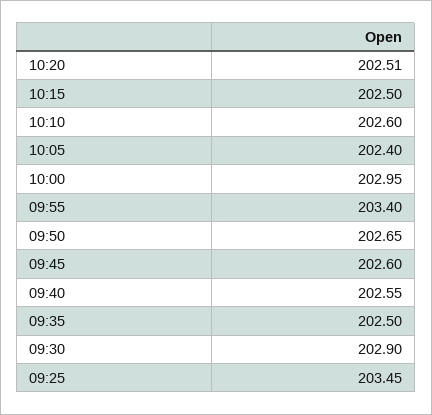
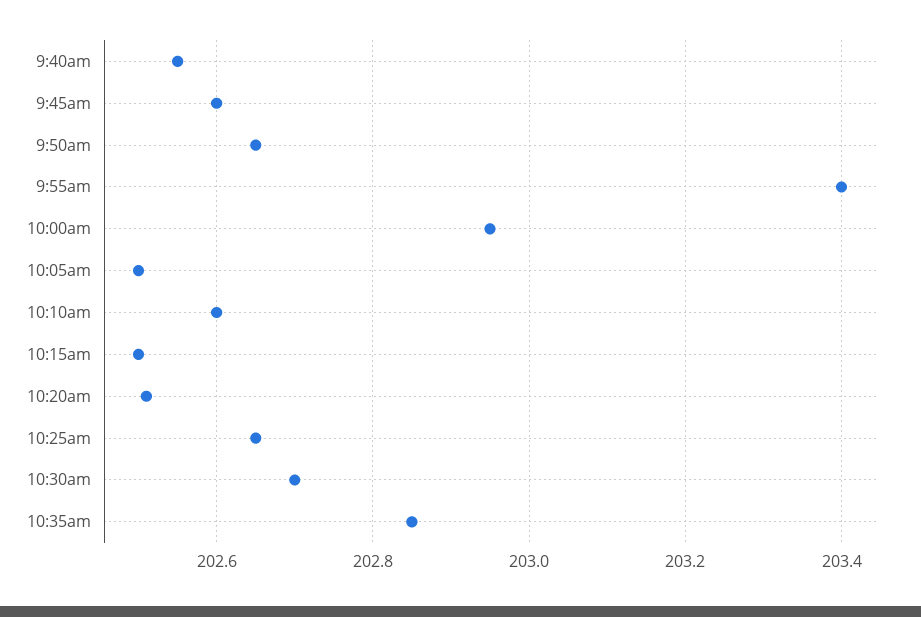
10:05: 202.4 -> 202.5
09:35: 202.5 -> none
09:30: 202.9 -> none
09:25: 203.45 -> none
10:25am: none -> 202.65
10:30am: none -> 202.7
10:35am: none -> 202.85

